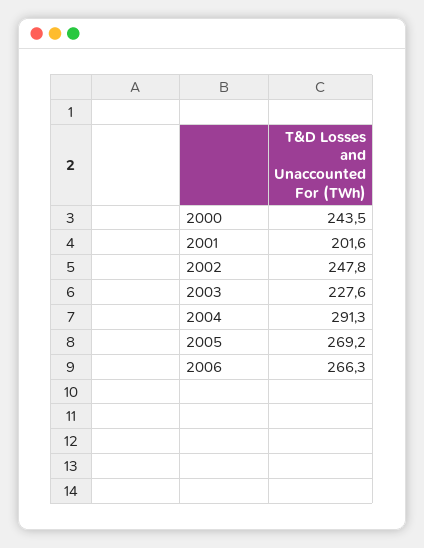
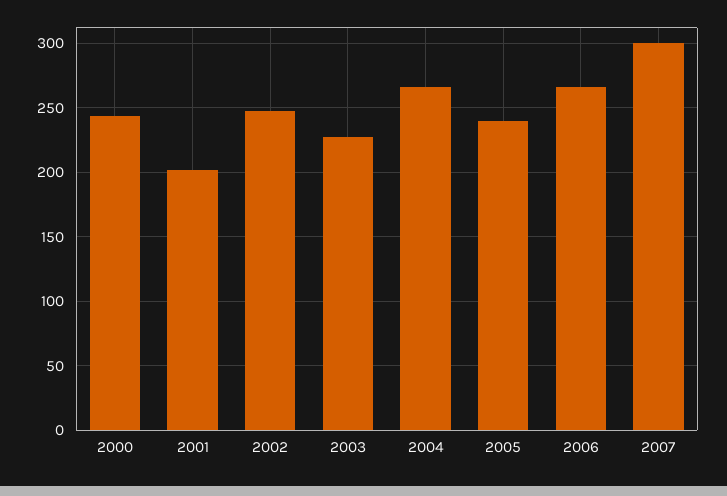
2004: 291.3 -> 265
2005: 269.2 -> 240
2007: none -> 300

